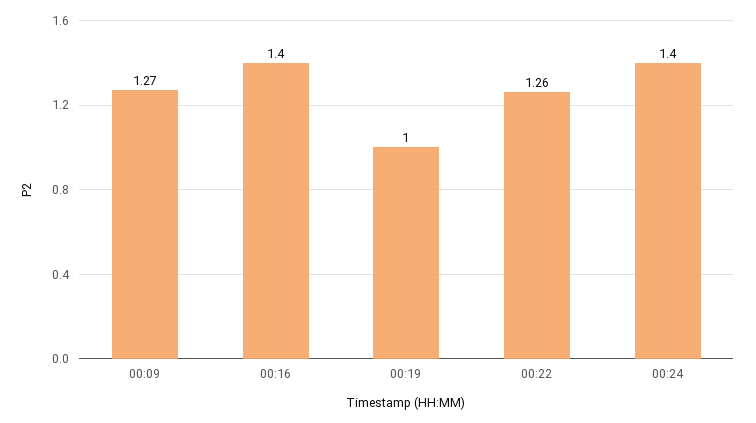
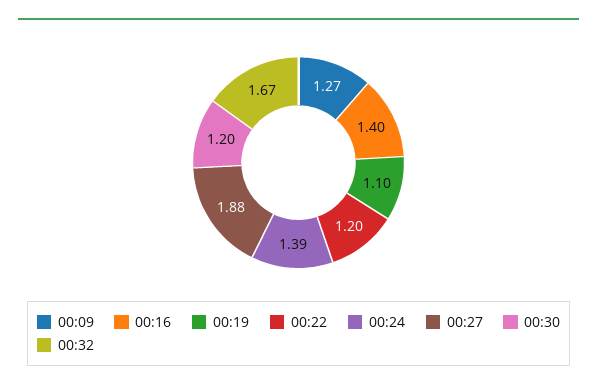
00:19: 1 -> 1.1
00:22: 1.26 -> 1.2
00:24: 1.4 -> 1.39
00:27: none -> 1.88
00:30: none -> 1.2
00:32: none -> 1.67

